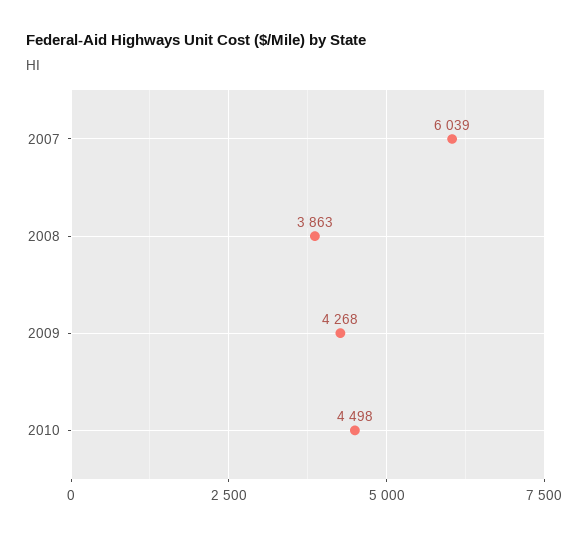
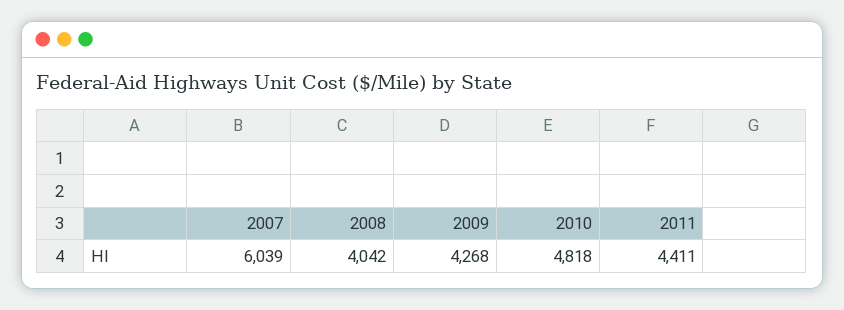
2008: 3863 -> 4042
2010: 4498 -> 4818
2011: none -> 4411

